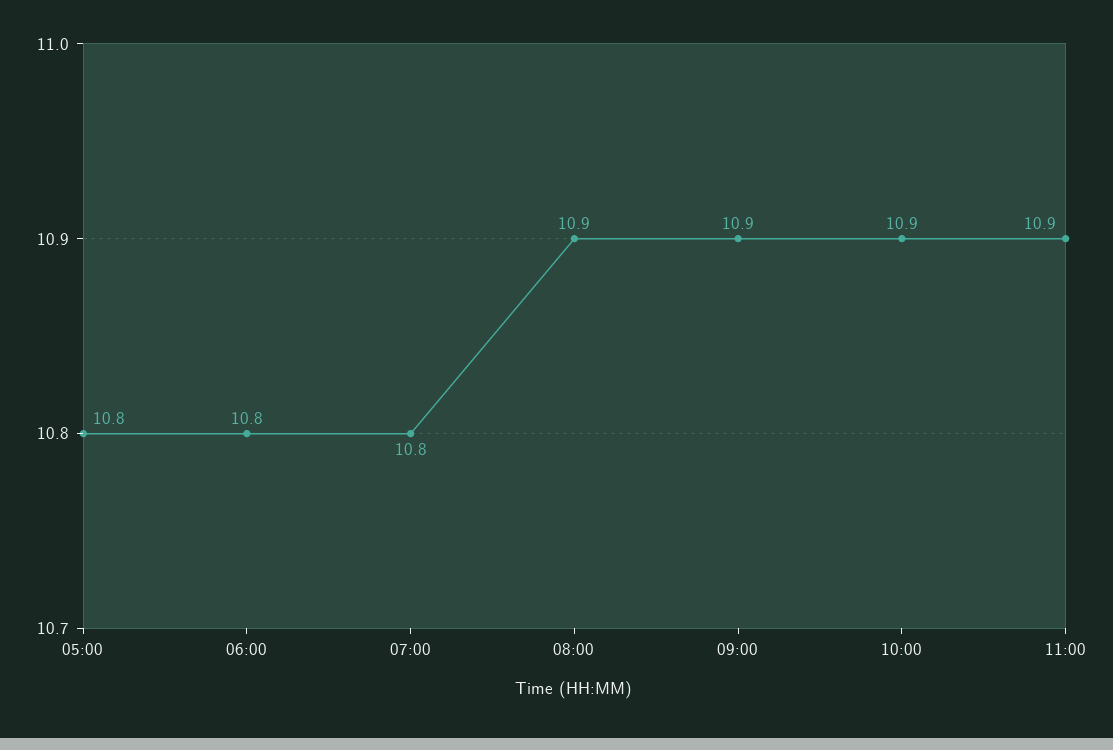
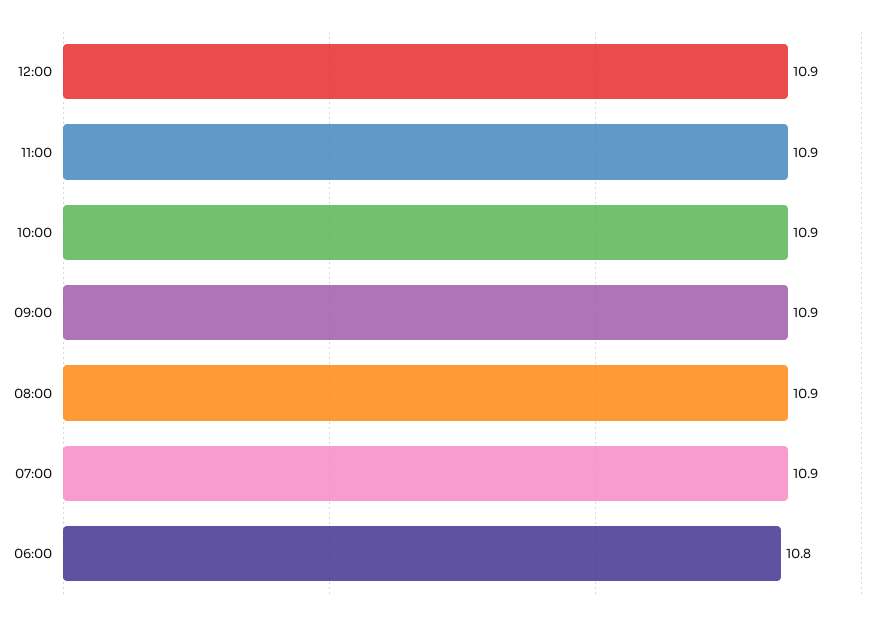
05:00: 10.8 -> none
07:00: 10.8 -> 10.9
12:00: none -> 10.9

